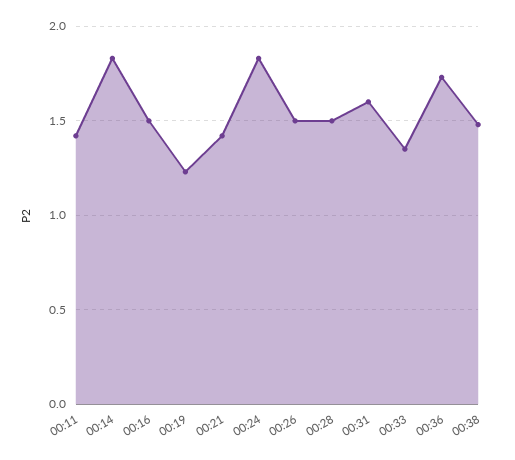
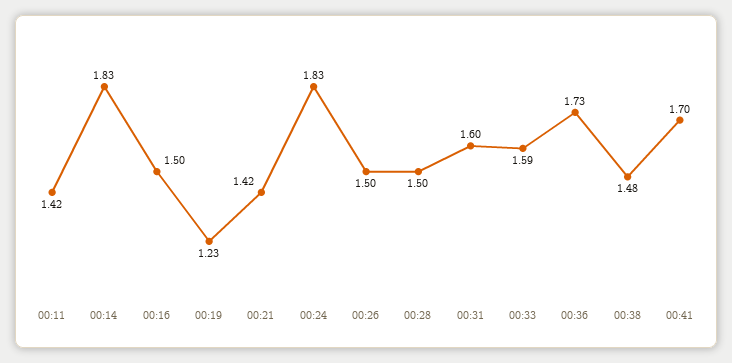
00:33: 1.35 -> 1.59
00:41: none -> 1.7

